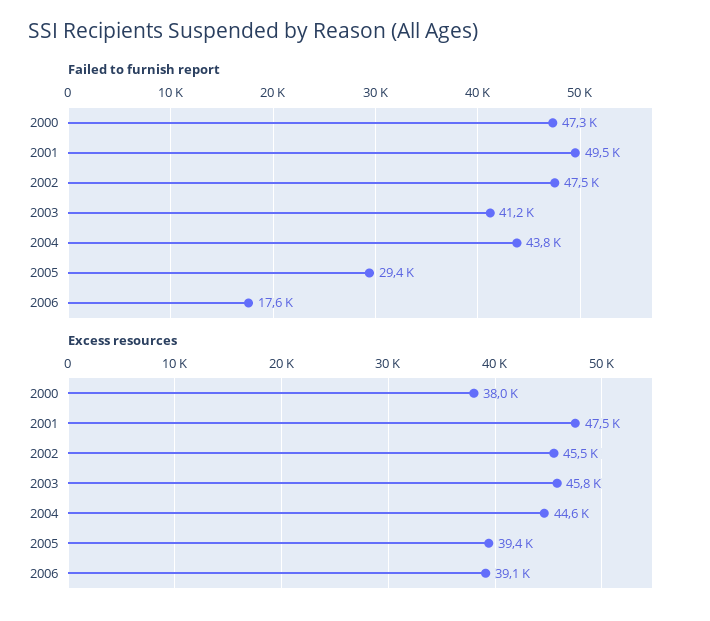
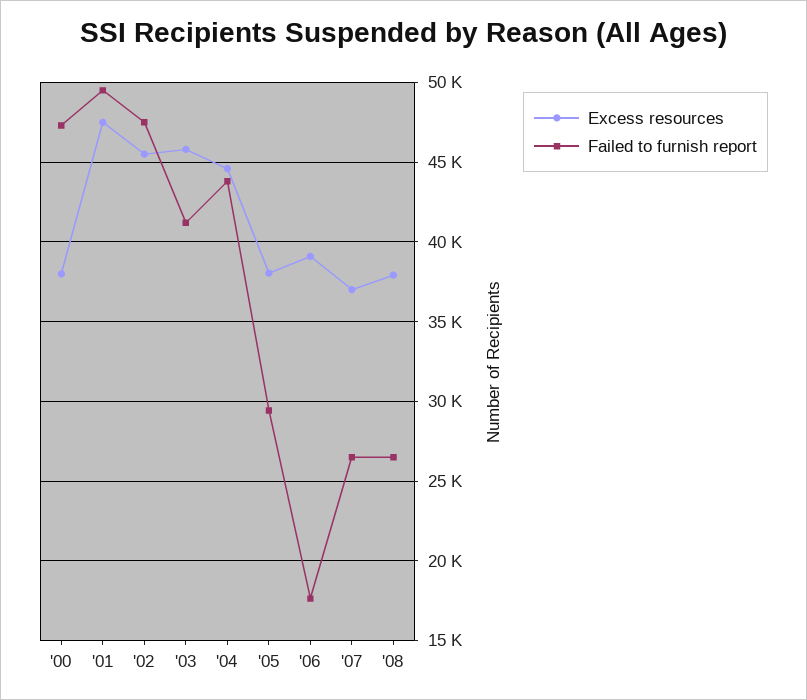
Excess resources, 2005: 39400 -> 38000
Excess resources, '07: none -> 37000
Failed to furnish report, '07: none -> 26500
Excess resources, '08: none -> 38000
Failed to furnish report, '08: none -> 26500

